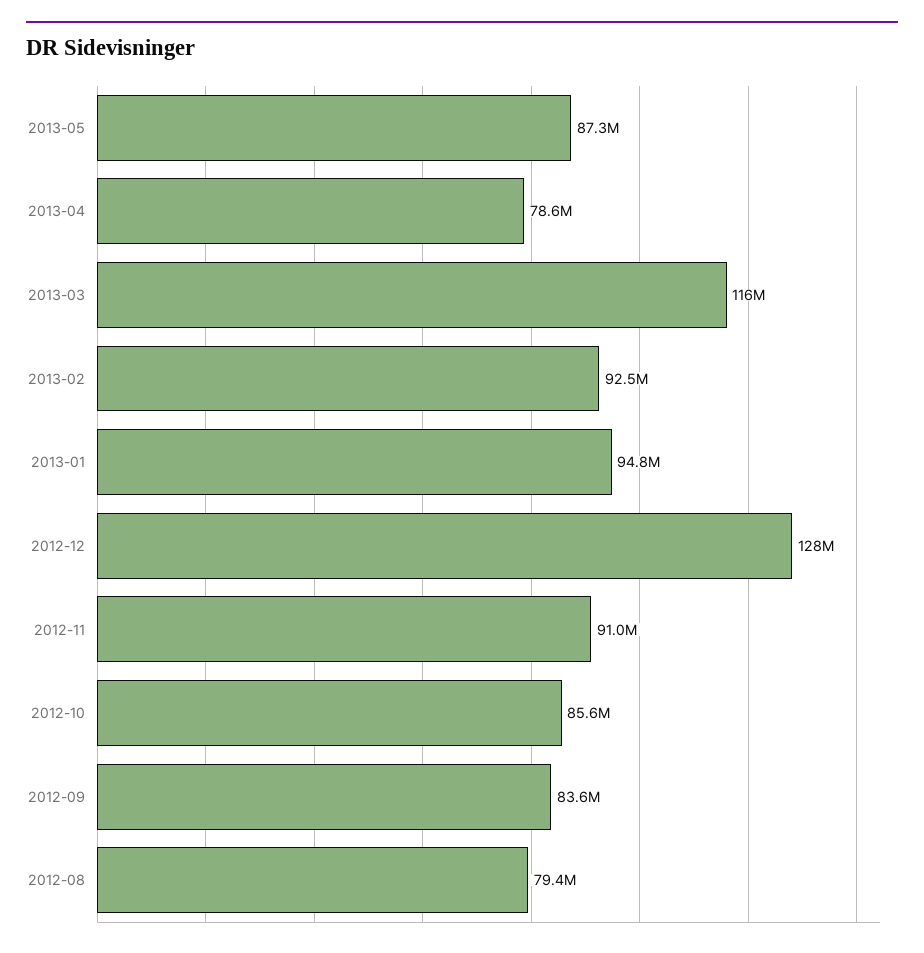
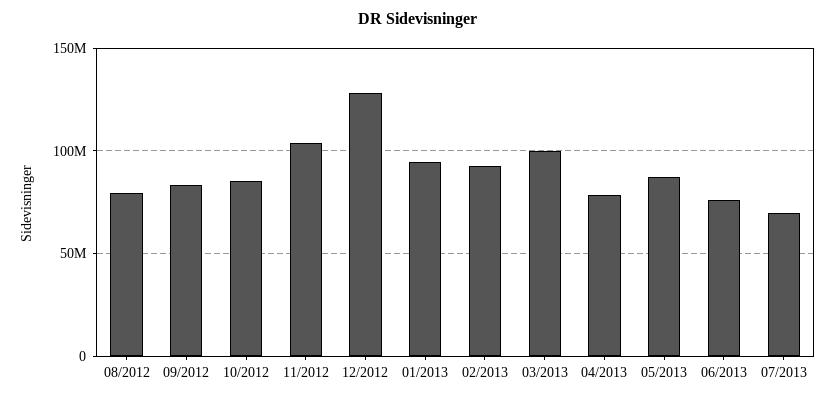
2013-03: 116000000 -> 100000000
2012-11: 91000000 -> 105000000
06/2013: none -> 75000000
07/2013: none -> 70000000

